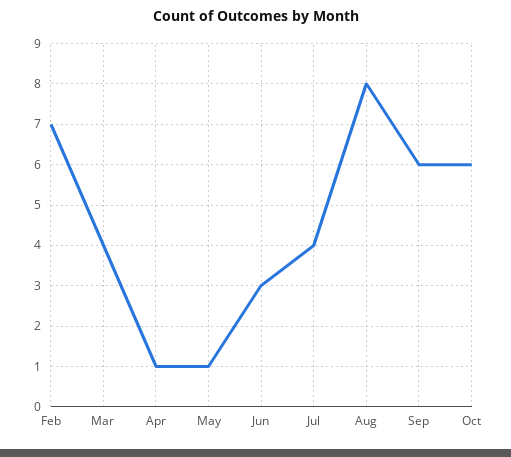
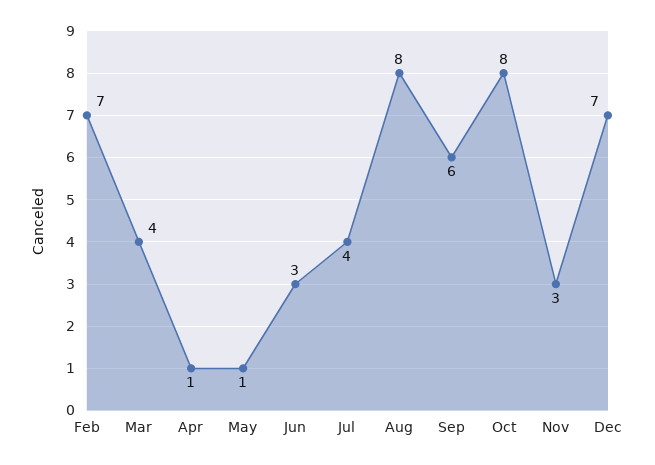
Oct: 6 -> 8
Nov: none -> 3
Dec: none -> 7

